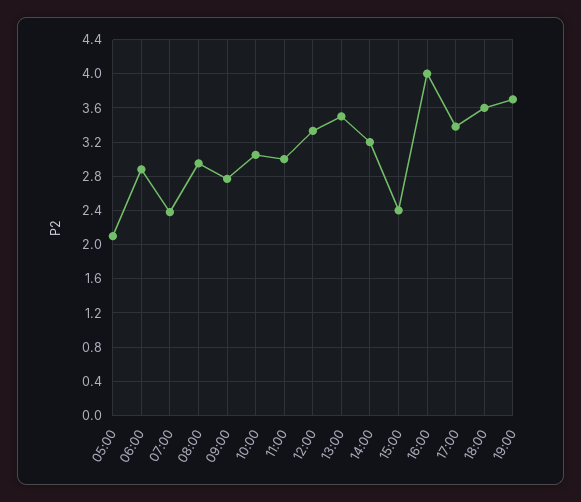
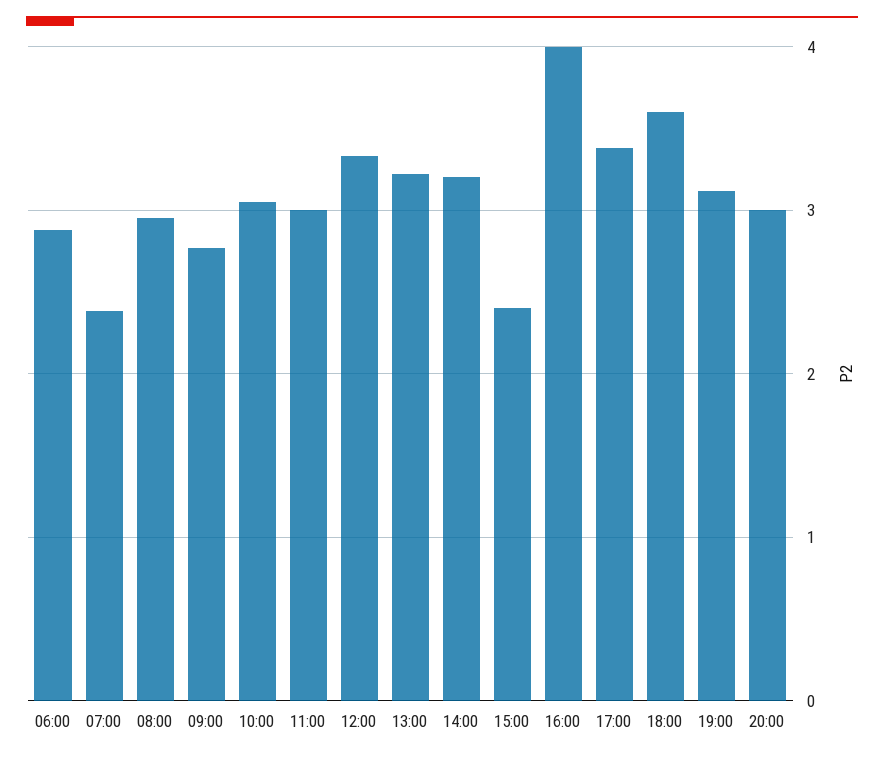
05:00: 2.1 -> none
13:00: 3.5 -> 3.2
19:00: 3.7 -> 3.1
20:00: none -> 3

